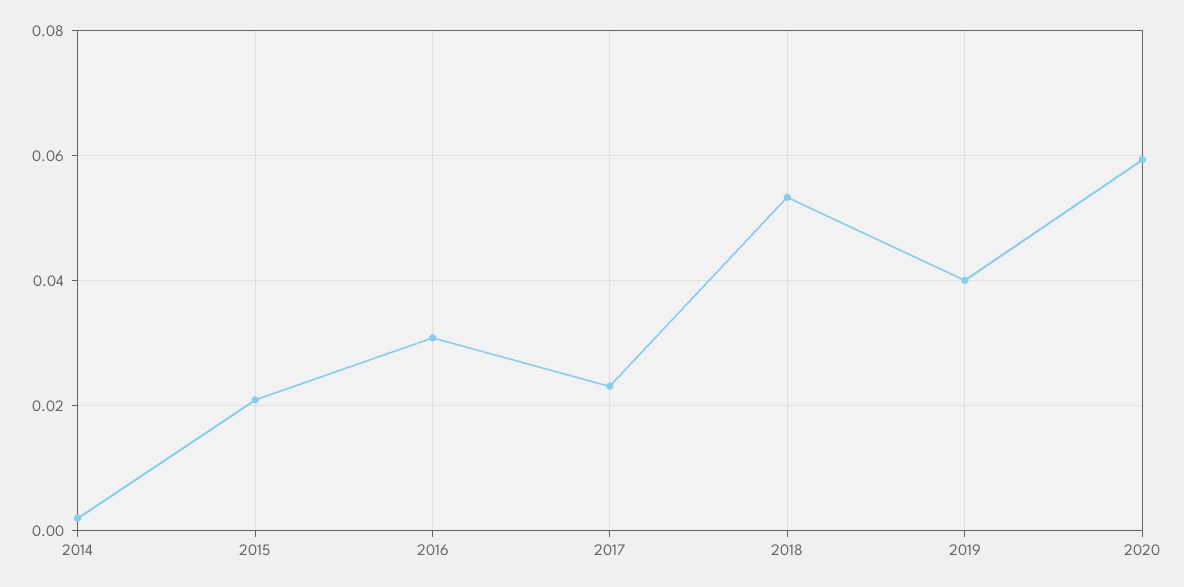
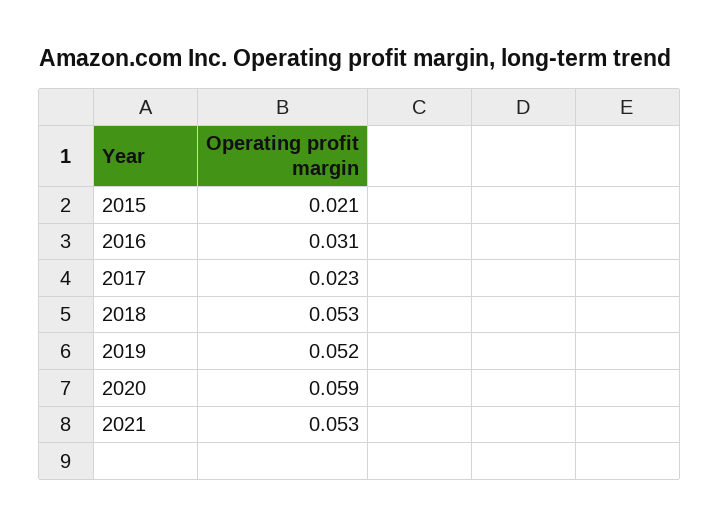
2014: 0.002 -> none
2019: 0.04 -> 0.052
2021: none -> 0.053

